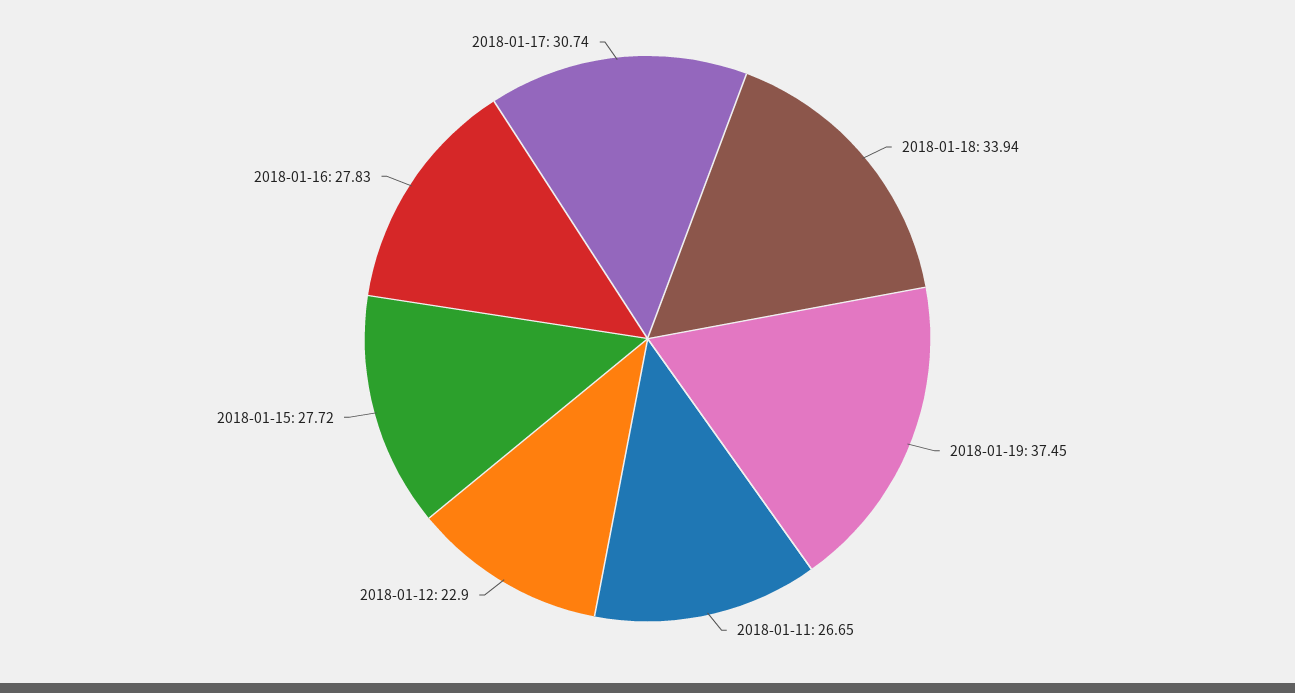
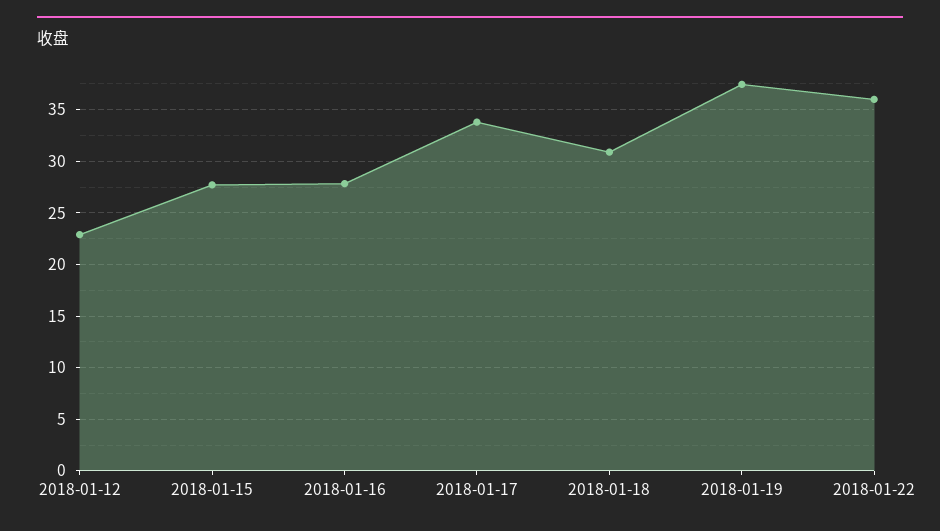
2018-01-18: 33.94 -> 31
2018-01-11: 26.65 -> none
2018-01-17: 30.74 -> 34
2018-01-22: none -> 36

